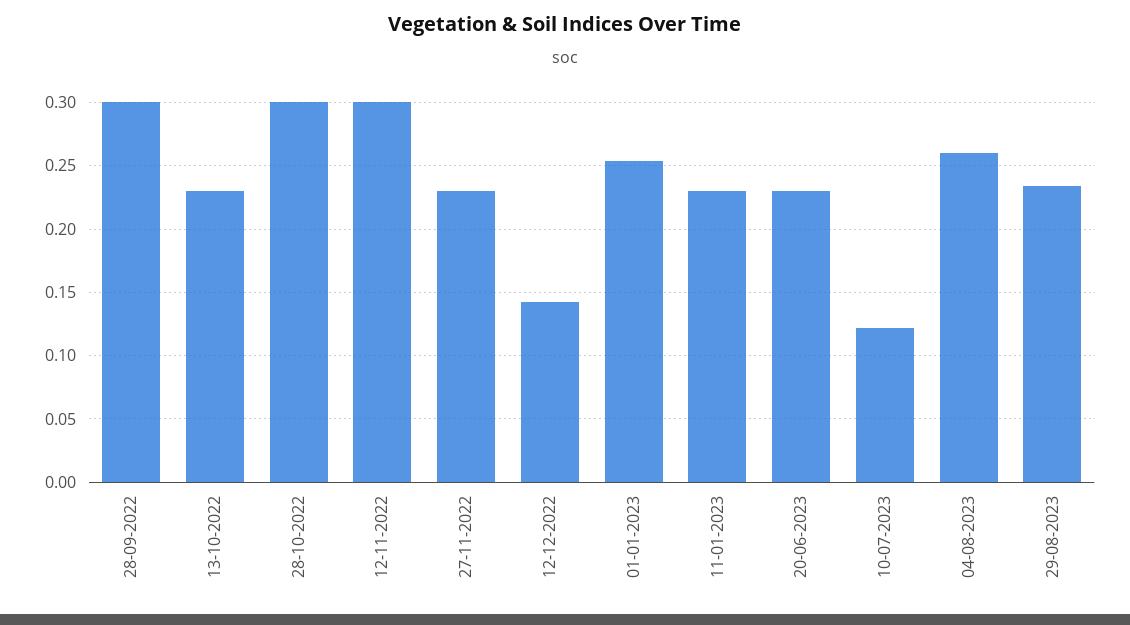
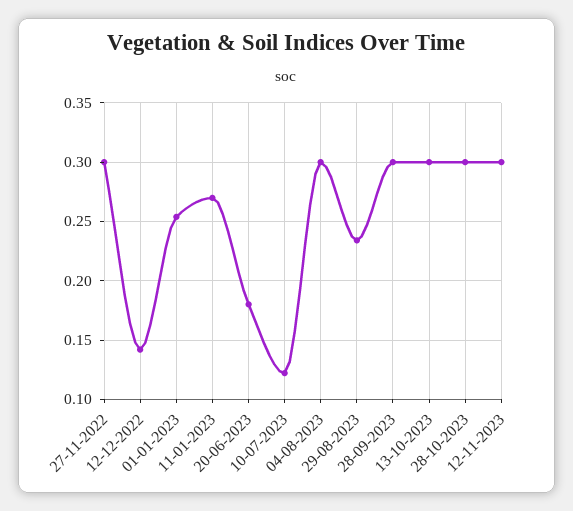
28-09-2022: 0.3 -> none
13-10-2022: 0.23 -> none
28-10-2022: 0.3 -> none
12-11-2022: 0.3 -> none
27-11-2022: 0.23 -> 0.3
11-01-2023: 0.23 -> 0.27
20-06-2023: 0.23 -> 0.18
04-08-2023: 0.26 -> 0.3
28-09-2023: none -> 0.3
13-10-2023: none -> 0.3
28-10-2023: none -> 0.3
12-11-2023: none -> 0.3

